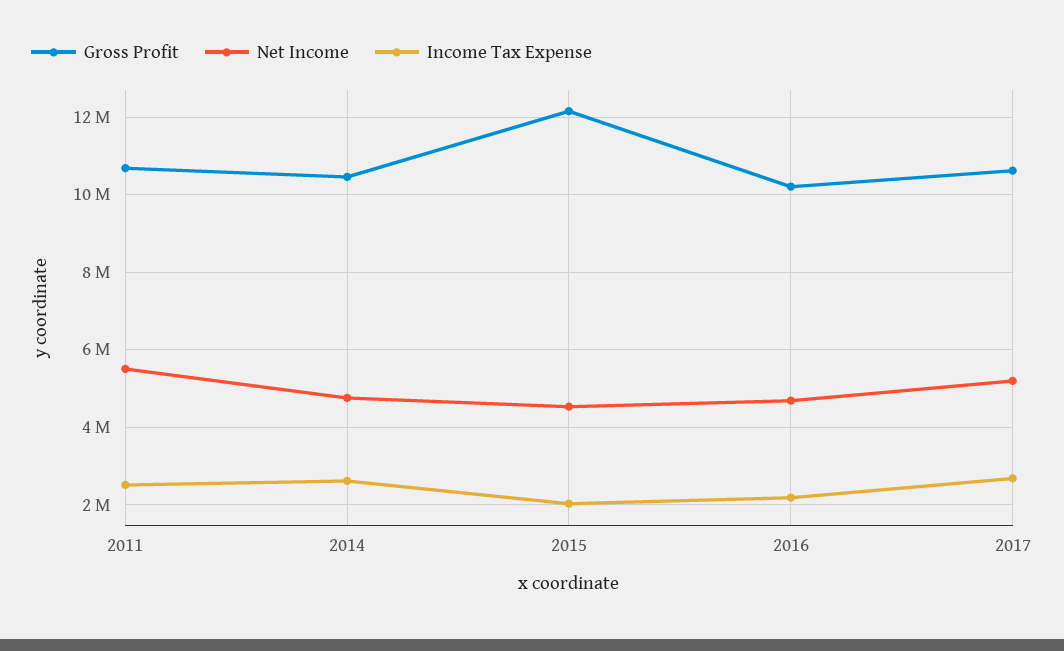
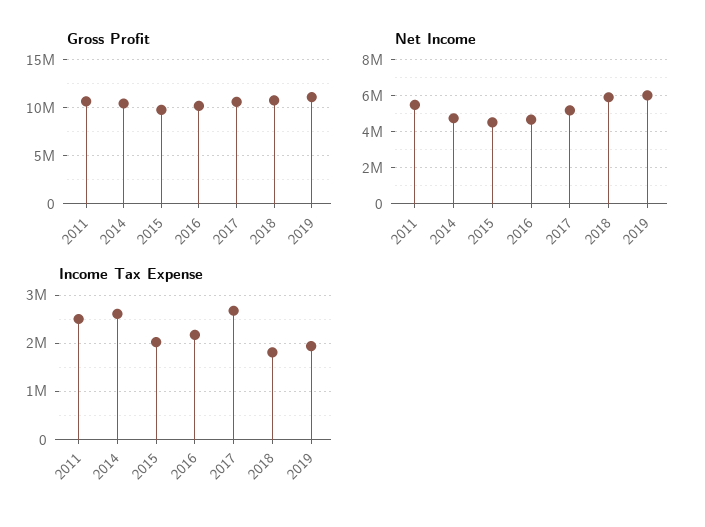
Gross Profit, 2015: 12200000 -> 10000000
Gross Profit, 2018: none -> 11000000
Gross Profit, 2019: none -> 11000000
Net Income, 2018: none -> 6000000
Net Income, 2019: none -> 6000000
Income Tax Expense, 2018: none -> 1800000
Income Tax Expense, 2019: none -> 2000000

